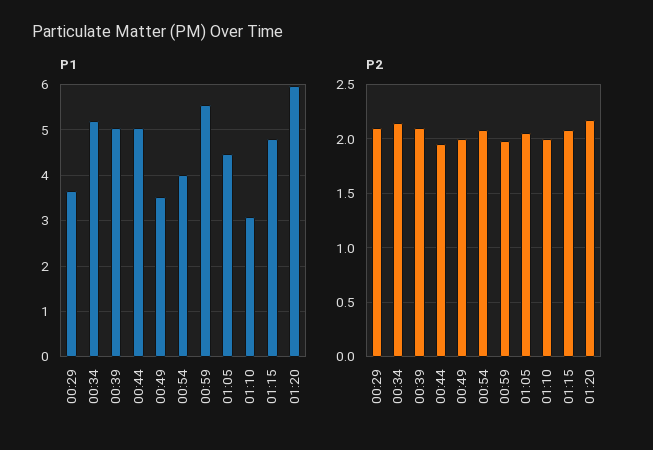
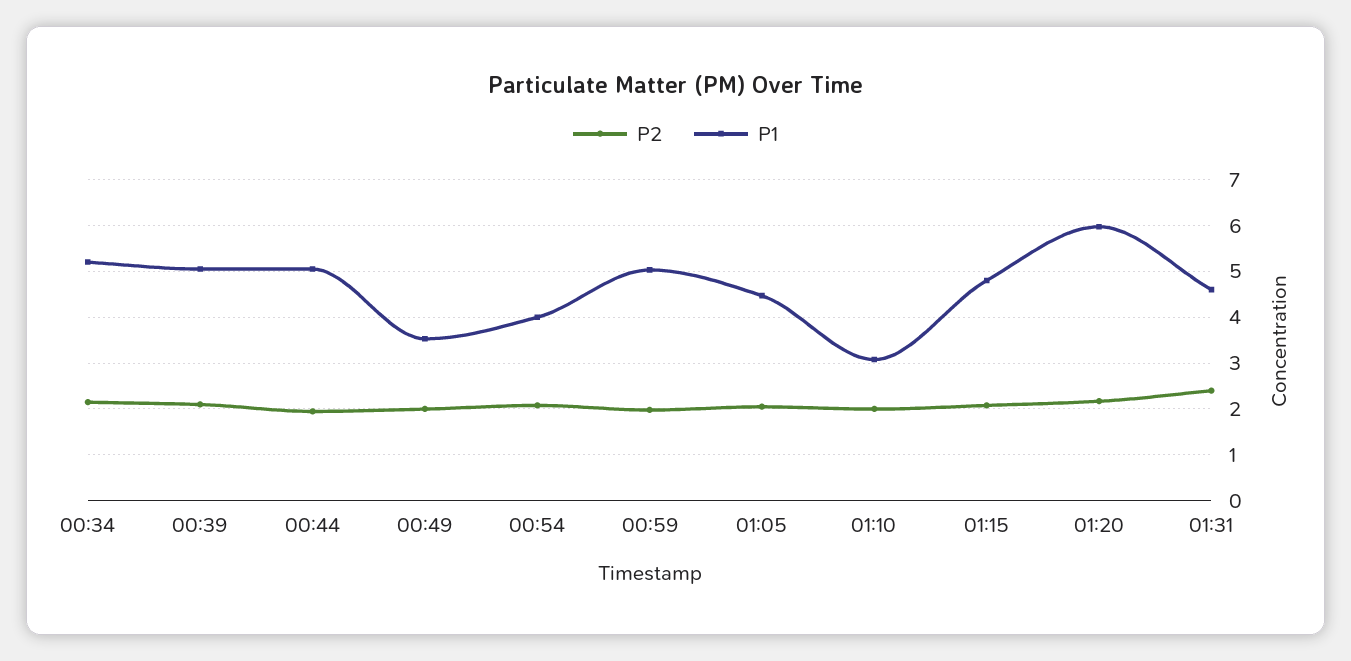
P1, 00:29: 3.6 -> none
P1, 00:59: 5.6 -> 5
P2, 00:29: 2.1 -> none
P2, 01:31: none -> 2.4
P1, 01:31: none -> 4.6

